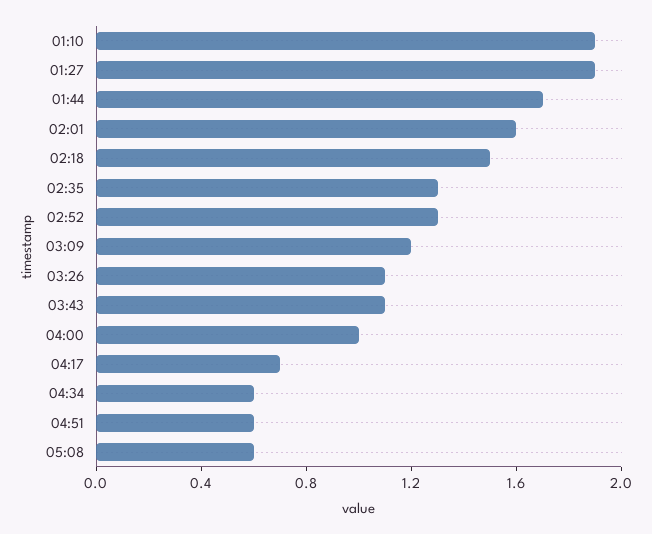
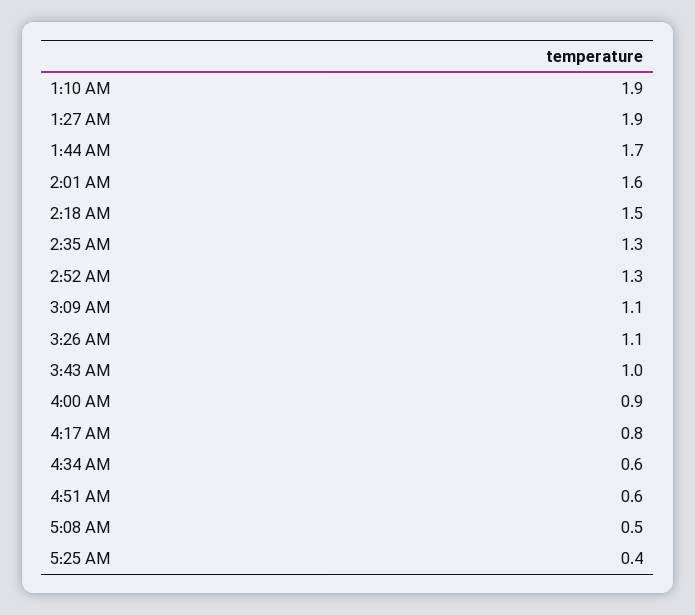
03:09: 1.2 -> 1.1
03:43: 1.1 -> 1
04:00: 1 -> 0.9
04:17: 0.7 -> 0.8
05:08: 0.6 -> 0.5
5:25 AM: none -> 0.4

